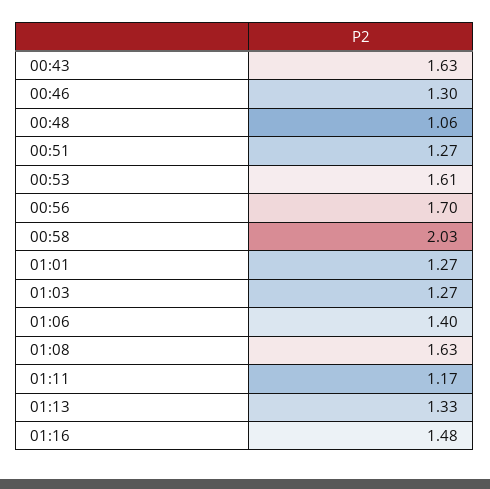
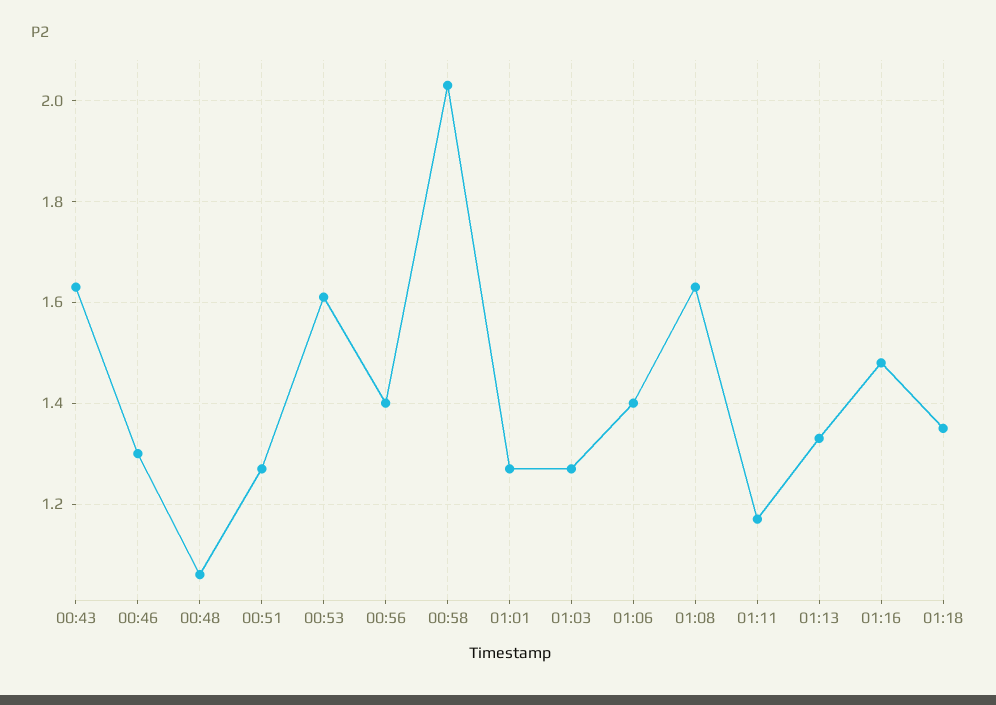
00:56: 1.7 -> 1.4
01:18: none -> 1.35

